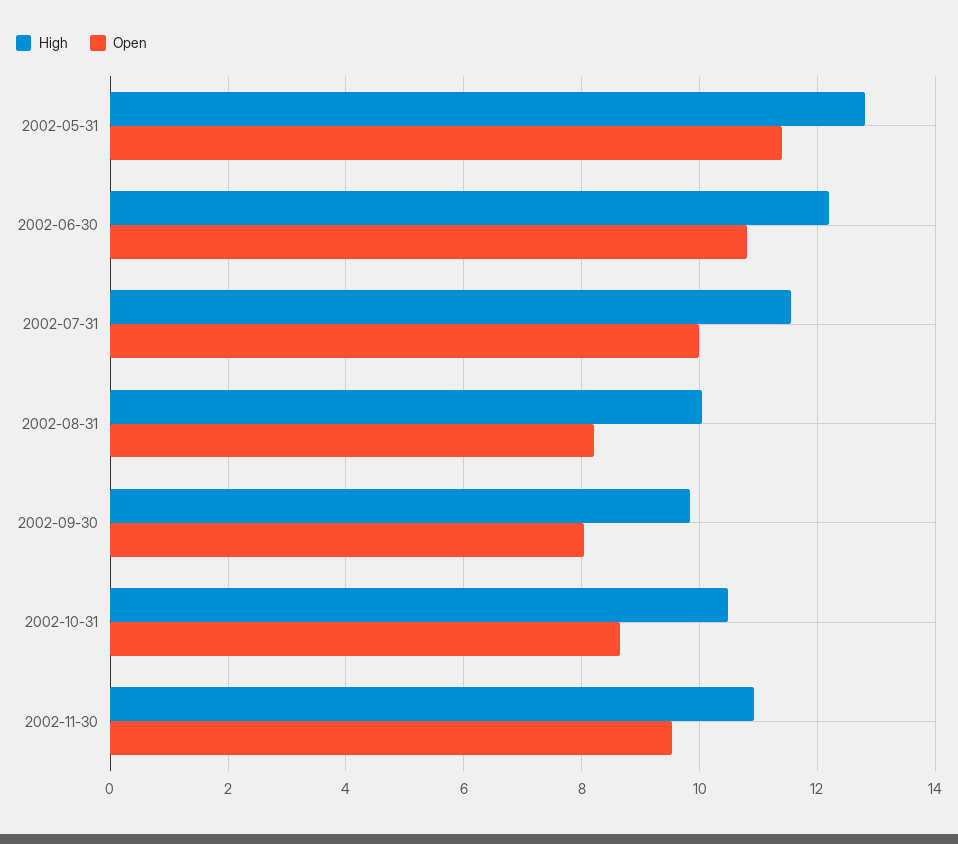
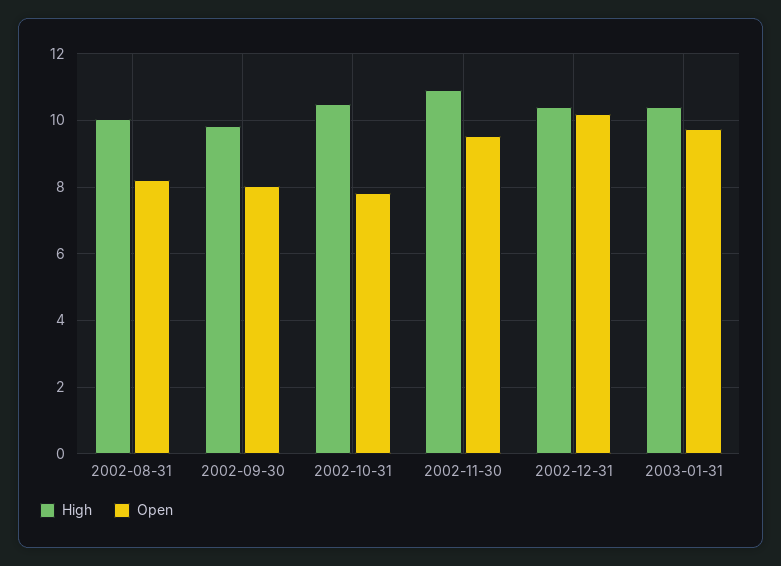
High, 2002-05-31: 12.8 -> none
Open, 2002-05-31: 11.4 -> none
High, 2002-06-30: 12.2 -> none
Open, 2002-06-30: 10.8 -> none
High, 2002-07-31: 11.6 -> none
Open, 2002-07-31: 10 -> none
Open, 2002-10-31: 8.6 -> 7.8
High, 2002-12-31: none -> 10.4
Open, 2002-12-31: none -> 10.2
High, 2003-01-31: none -> 10.4
Open, 2003-01-31: none -> 9.8

